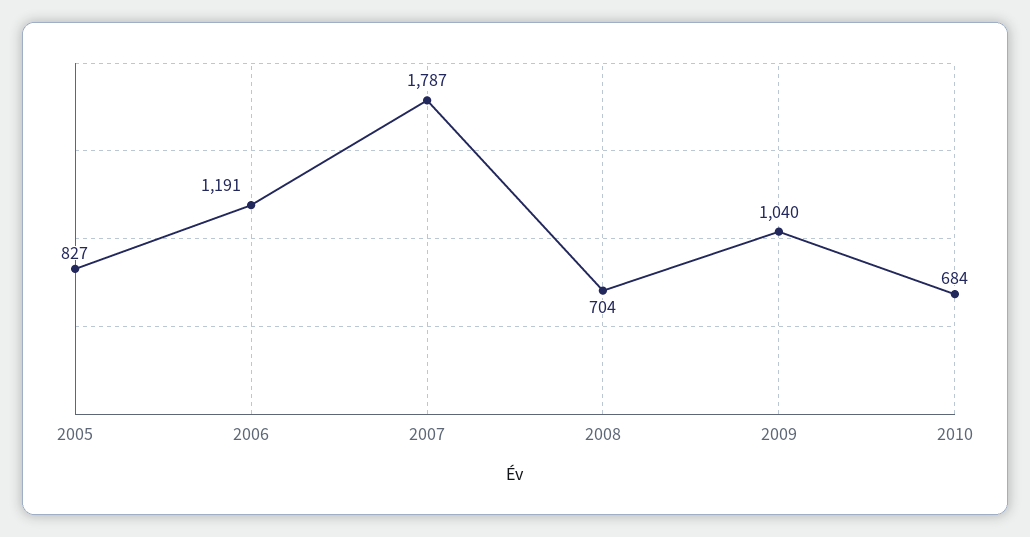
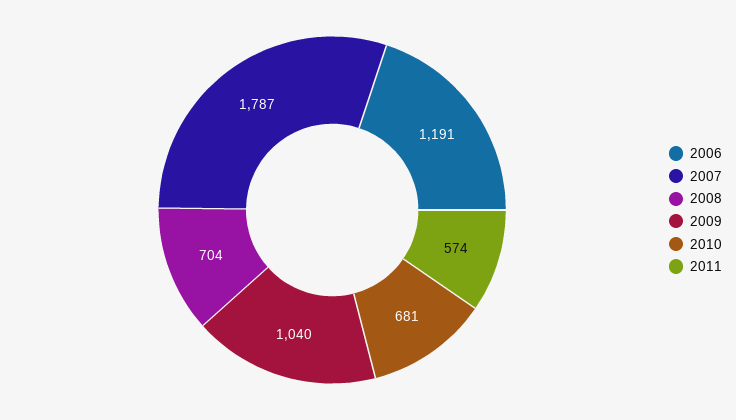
2005: 827 -> none
2010: 684 -> 681
2011: none -> 574

